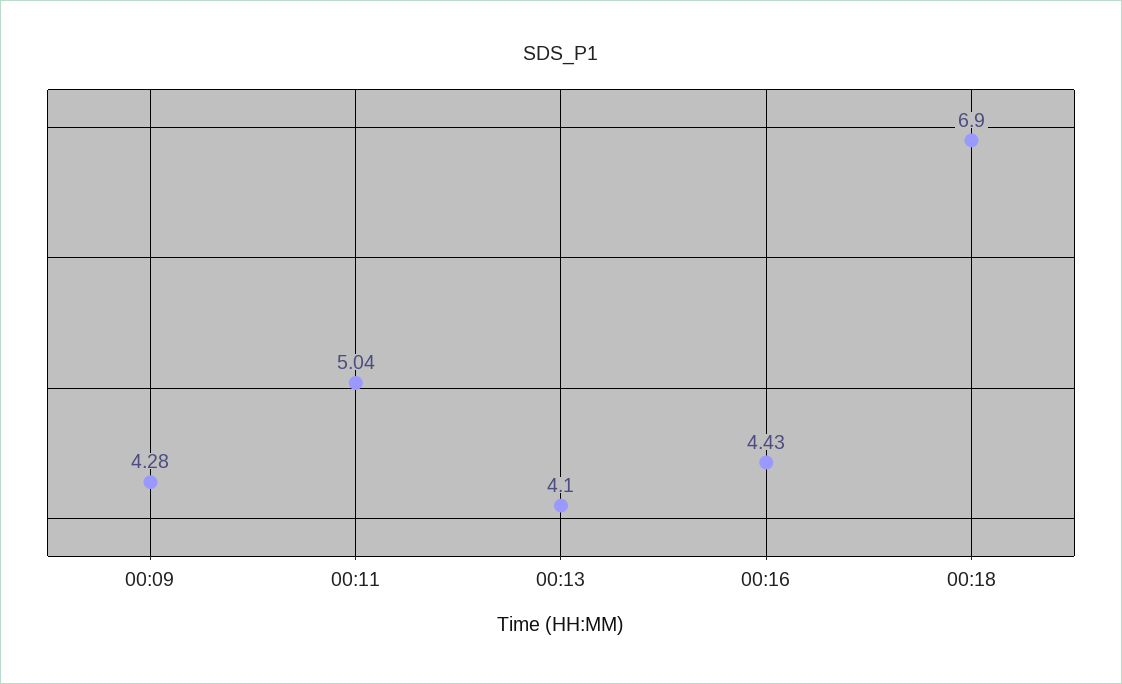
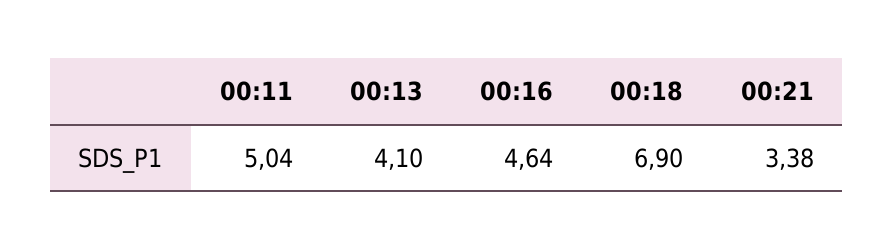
00:09: 4.28 -> none
00:16: 4.43 -> 4.64
00:21: none -> 3.38

